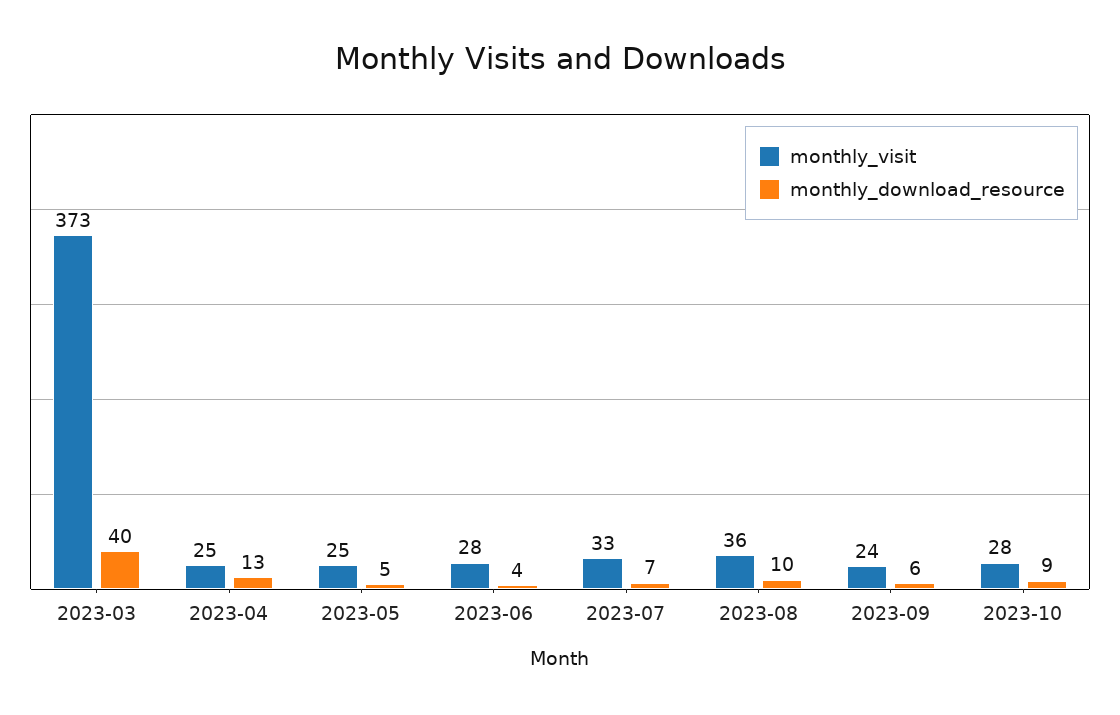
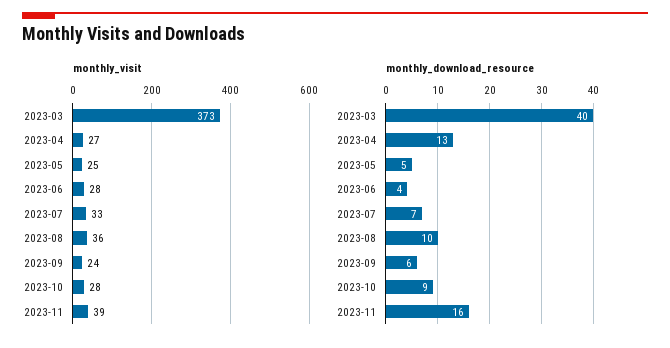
monthly_visit, 2023-04: 25 -> 27
monthly_visit, 2023-11: none -> 39
monthly_download_resource, 2023-11: none -> 16

